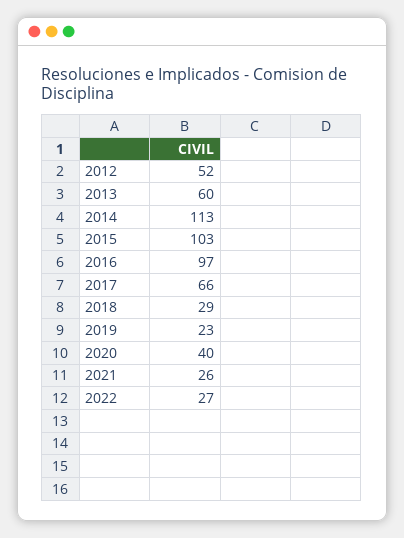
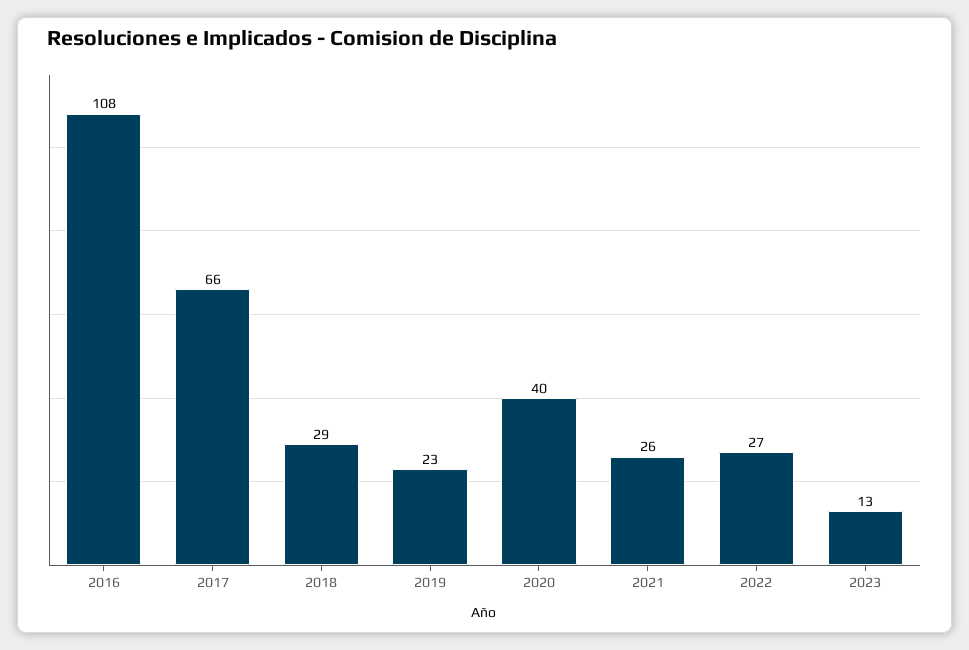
2012: 52 -> none
2013: 60 -> none
2014: 113 -> none
2015: 103 -> none
2016: 97 -> 108
2023: none -> 13

